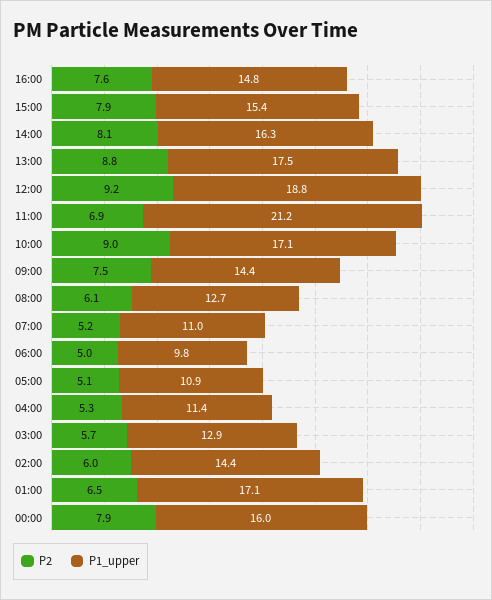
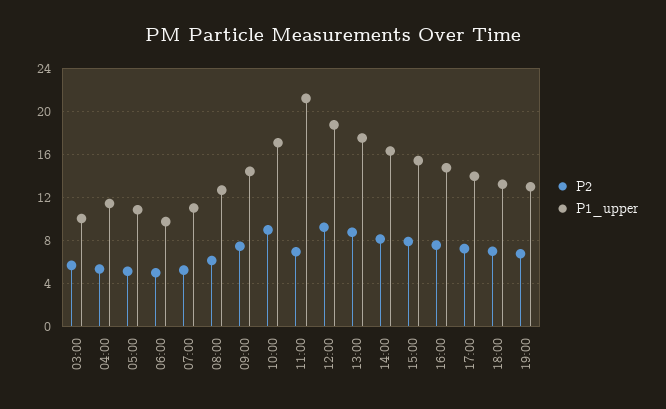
P1_upper, 03:00: 12.9 -> 10
P2, 02:00: 6 -> none
P1_upper, 02:00: 14.4 -> none
P2, 01:00: 6.5 -> none
P1_upper, 01:00: 17.1 -> none
P2, 00:00: 7.9 -> none
P1_upper, 00:00: 16 -> none
P2, 17:00: none -> 7
P1_upper, 17:00: none -> 14
P2, 18:00: none -> 7
P1_upper, 18:00: none -> 13
P2, 19:00: none -> 7
P1_upper, 19:00: none -> 13

